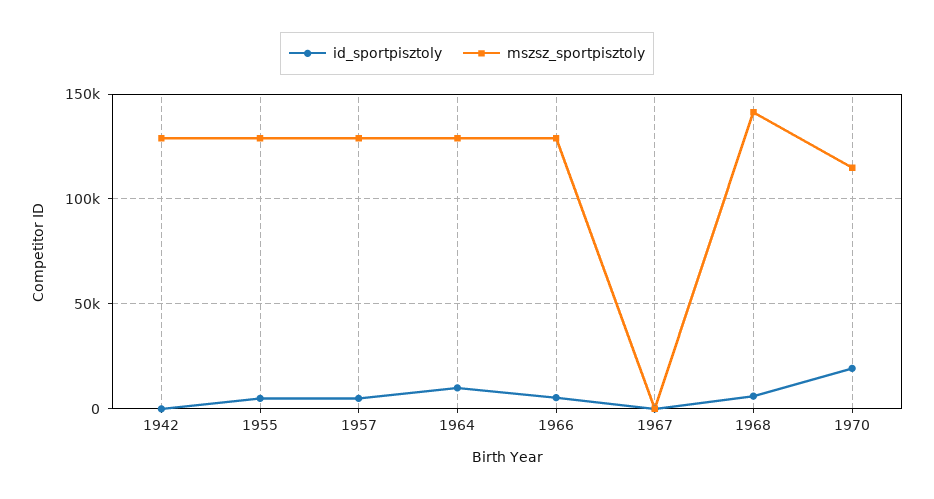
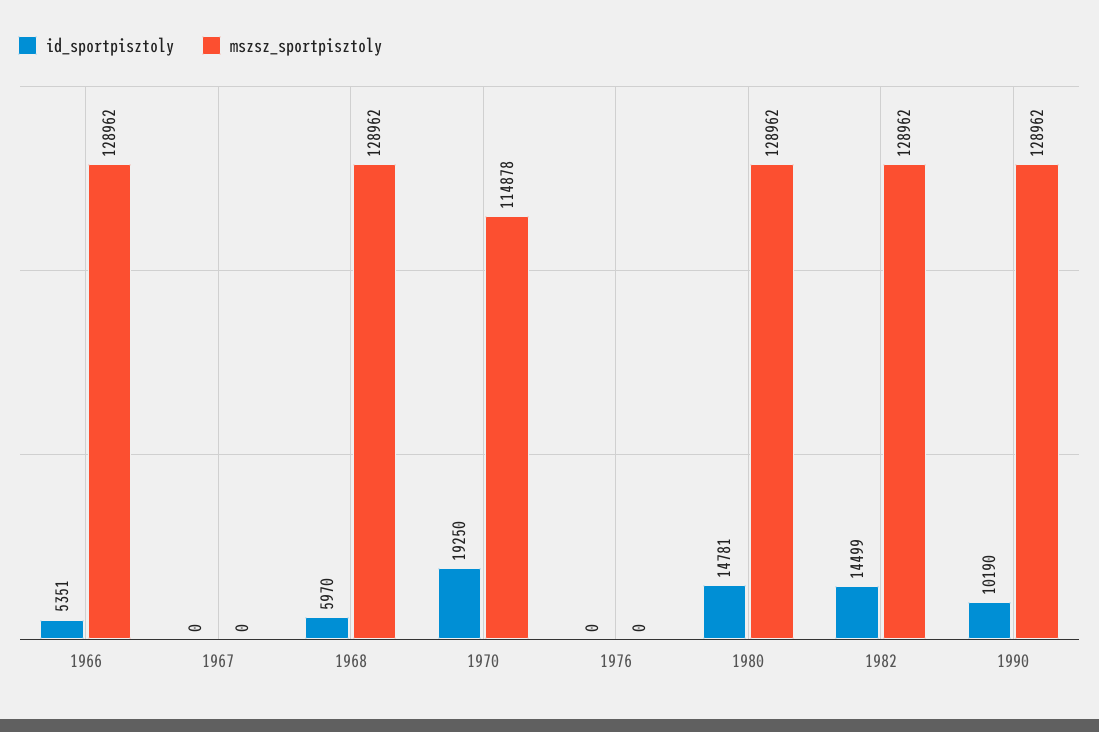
id_sportpisztoly, 1942: 0 -> none
mszsz_sportpisztoly, 1942: 130000 -> none
id_sportpisztoly, 1955: 5000 -> none
mszsz_sportpisztoly, 1955: 130000 -> none
id_sportpisztoly, 1957: 5000 -> none
mszsz_sportpisztoly, 1957: 130000 -> none
id_sportpisztoly, 1964: 10000 -> none
mszsz_sportpisztoly, 1964: 130000 -> none
mszsz_sportpisztoly, 1968: 140000 -> 128962
id_sportpisztoly, 1976: none -> 0
mszsz_sportpisztoly, 1976: none -> 0
id_sportpisztoly, 1980: none -> 14781
mszsz_sportpisztoly, 1980: none -> 128962
id_sportpisztoly, 1982: none -> 14499
mszsz_sportpisztoly, 1982: none -> 128962
id_sportpisztoly, 1990: none -> 10190
mszsz_sportpisztoly, 1990: none -> 128962

